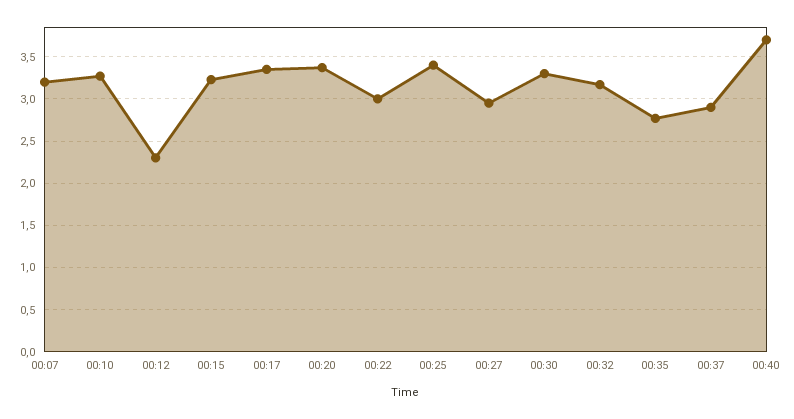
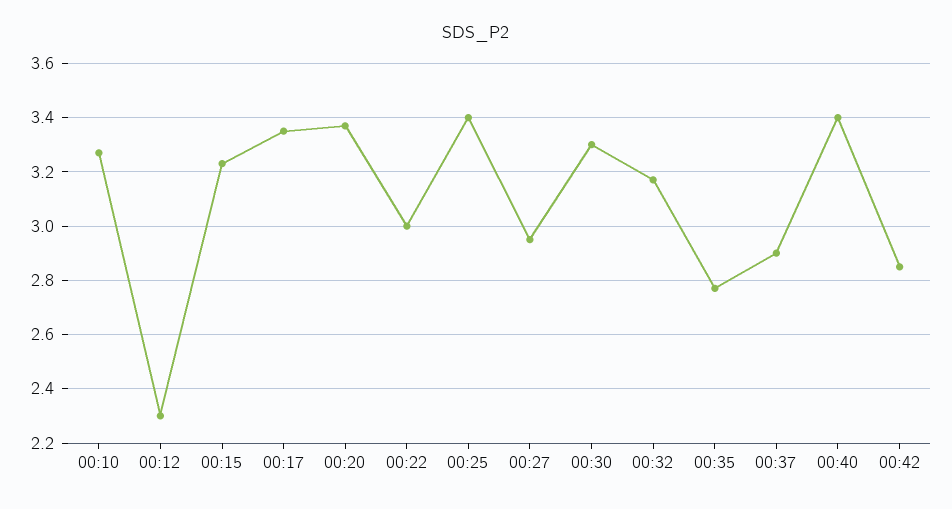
00:07: 3.2 -> none
00:40: 3.7 -> 3.4
00:42: none -> 2.85

